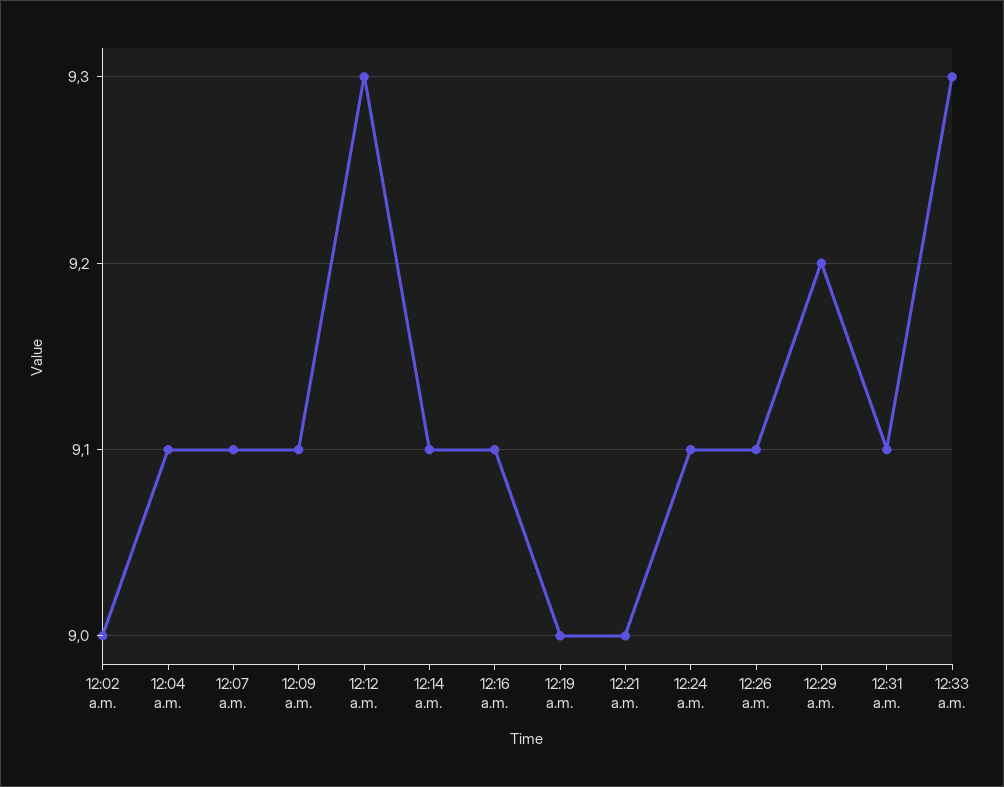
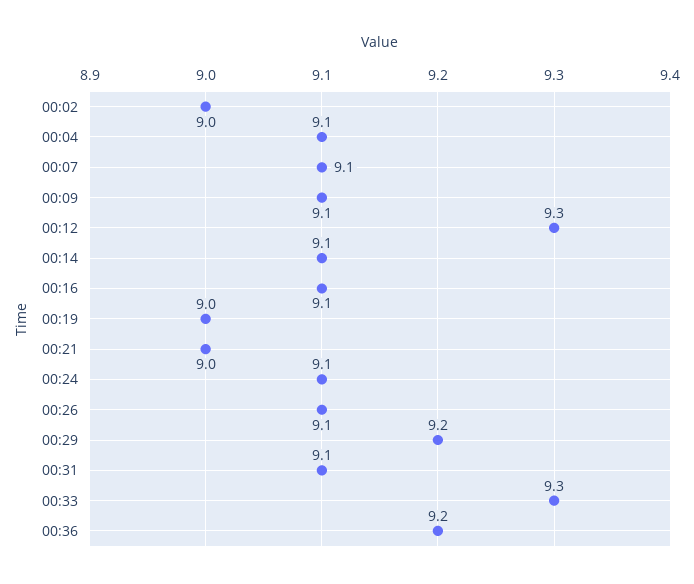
00:36: none -> 9.2

